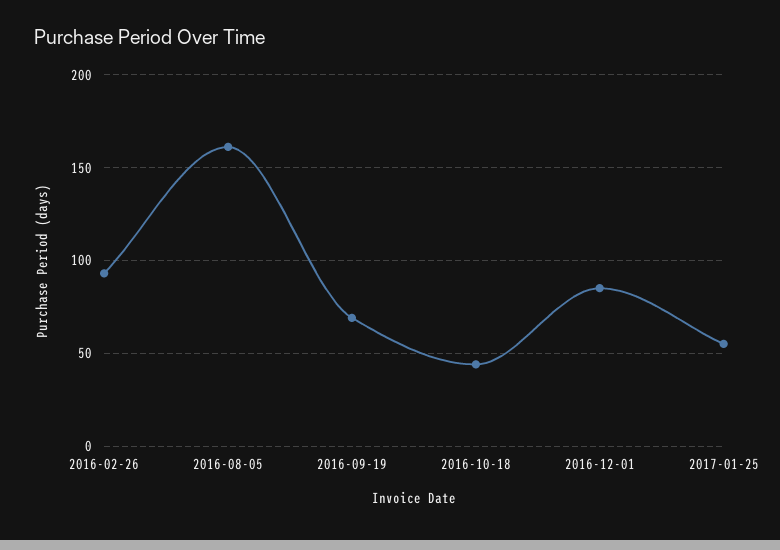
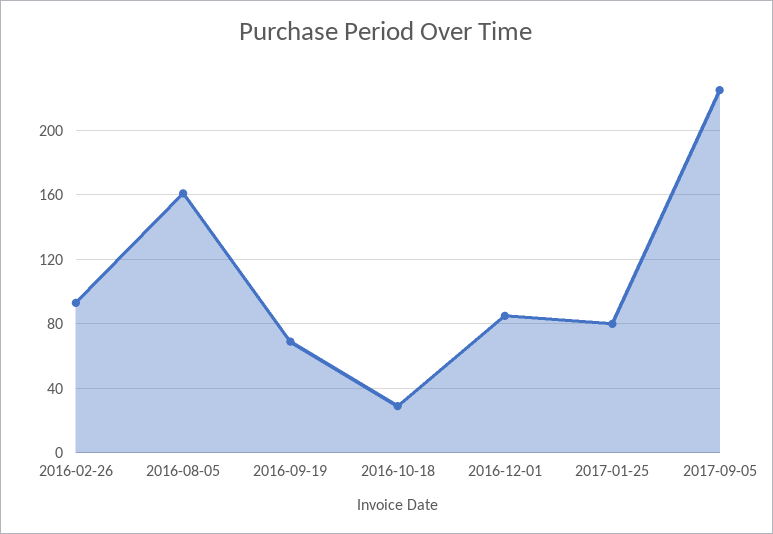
2016-10-18: 45 -> 30
2017-01-25: 55 -> 80
2017-09-05: none -> 225

